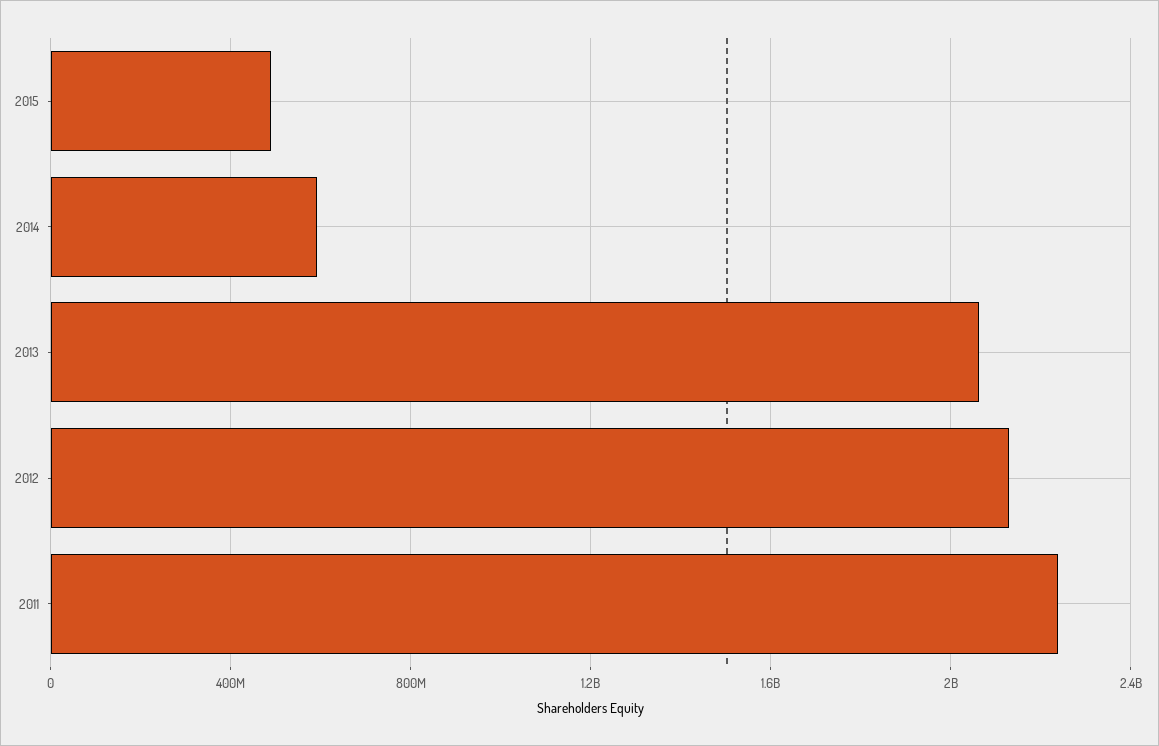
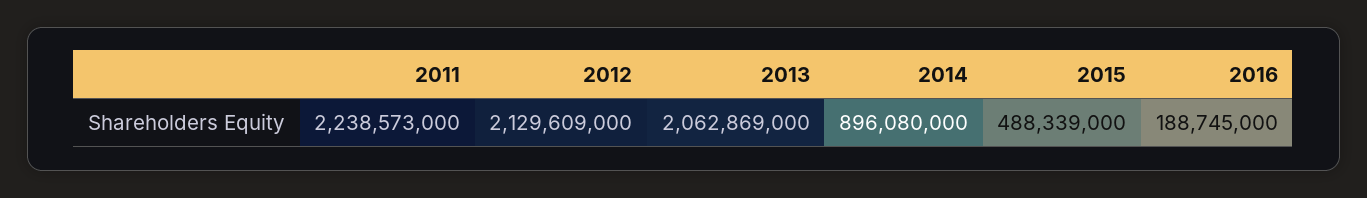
2014: 600000000 -> 896080000
2016: none -> 188745000

